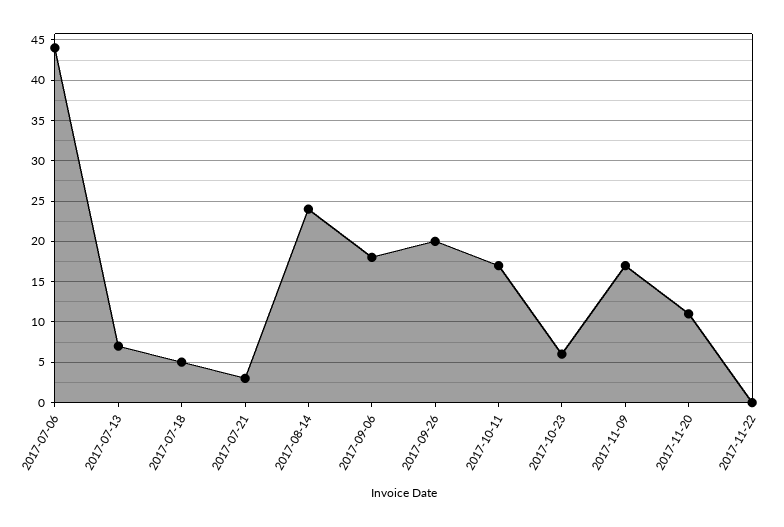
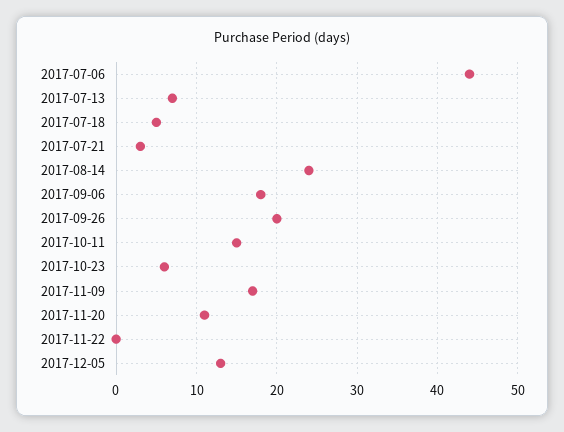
2017-10-11: 17 -> 15
2017-12-05: none -> 13

